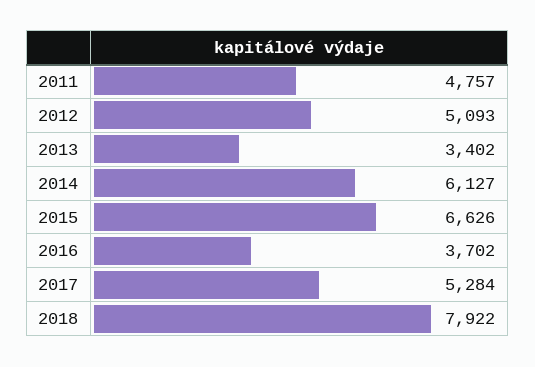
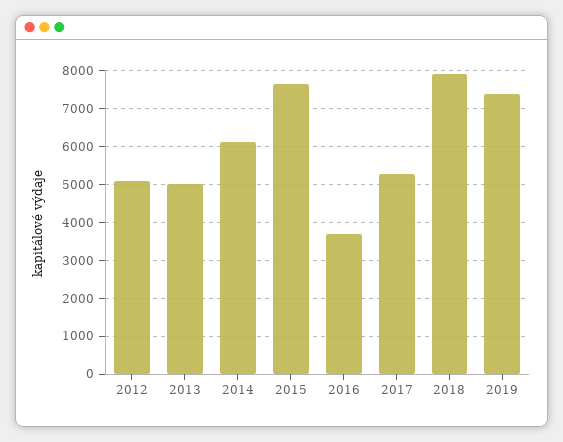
2011: 4757 -> none
2013: 3402 -> 5000
2015: 6626 -> 7600
2019: none -> 7400

